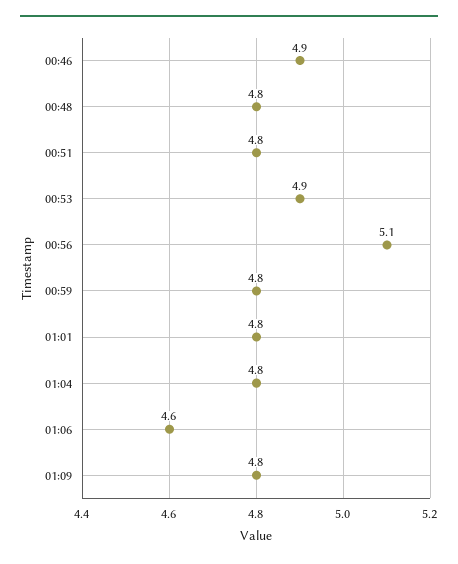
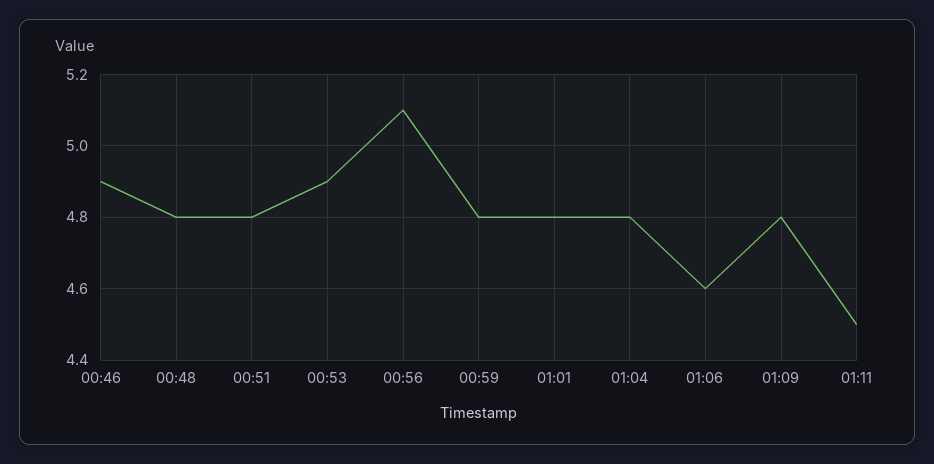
01:11: none -> 4.5

